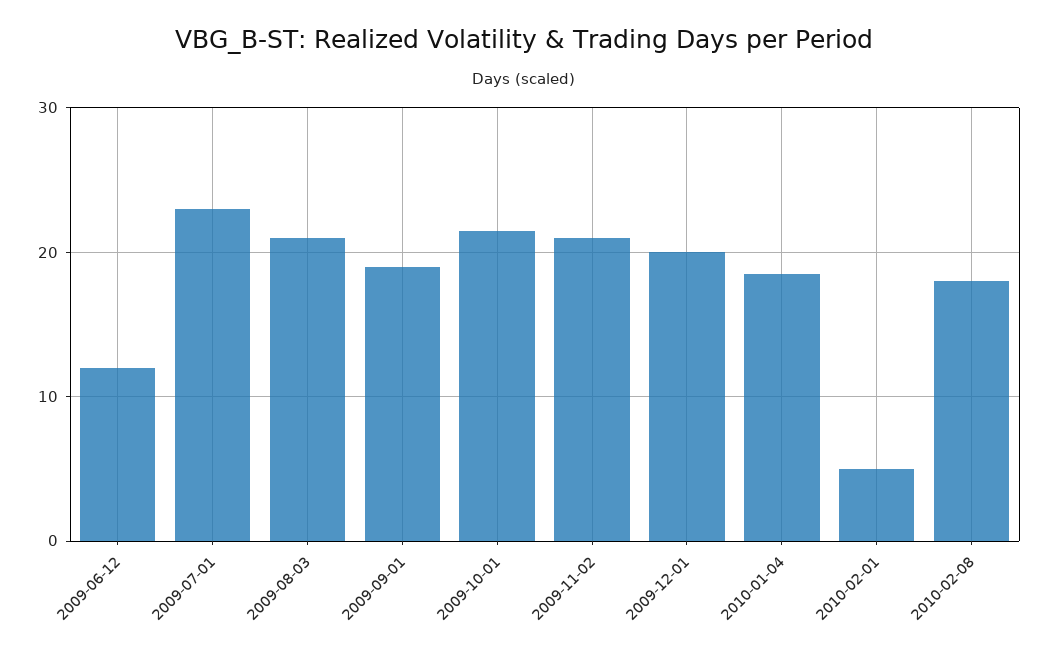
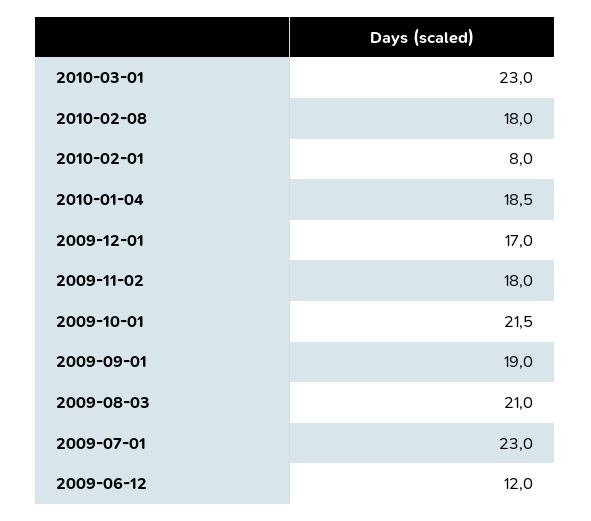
2009-11-02: 21 -> 18
2009-12-01: 20 -> 17
2010-02-01: 5 -> 8
2010-03-01: none -> 23

